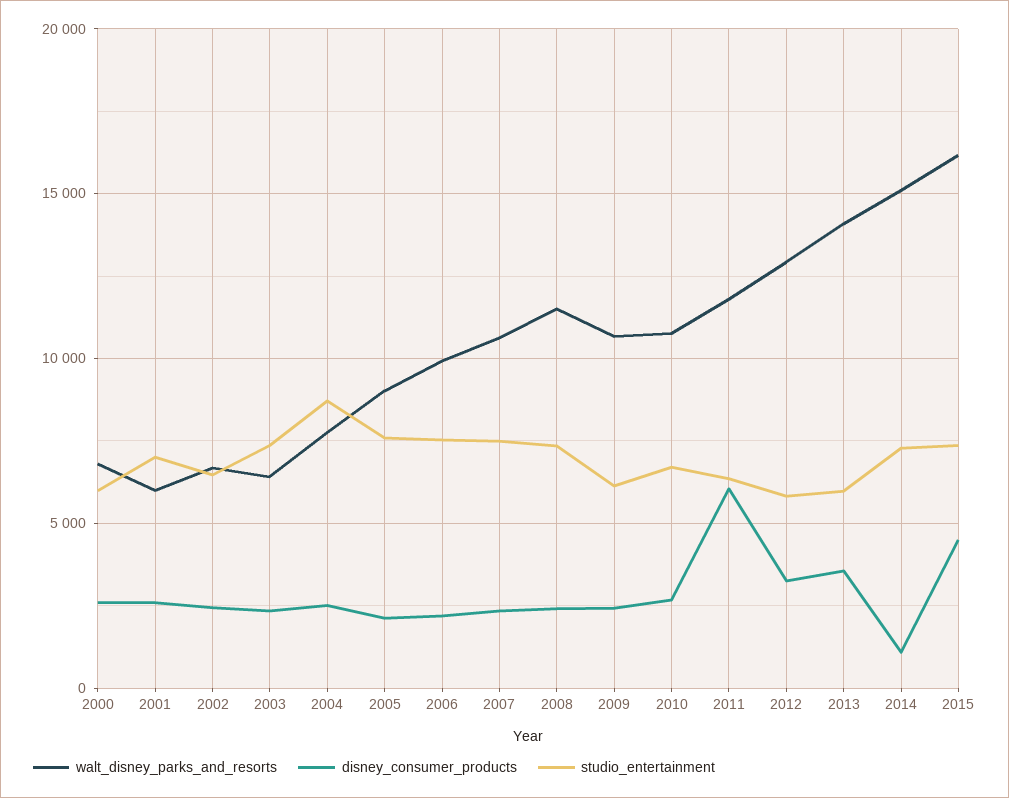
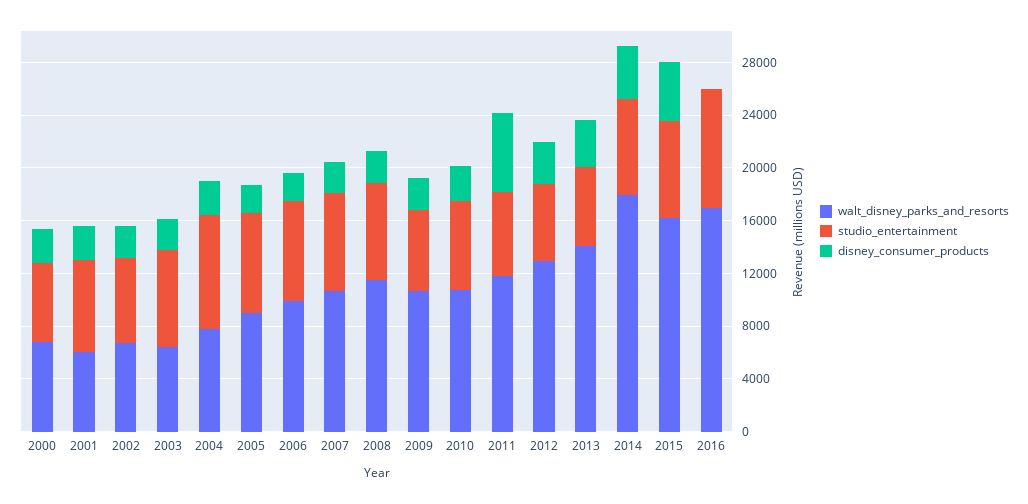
walt_disney_parks_and_resorts, 2014: 15000 -> 18000
disney_consumer_products, 2014: 1000 -> 4000
walt_disney_parks_and_resorts, 2016: none -> 17000
studio_entertainment, 2016: none -> 9000
disney_consumer_products, 2016: none -> 0

